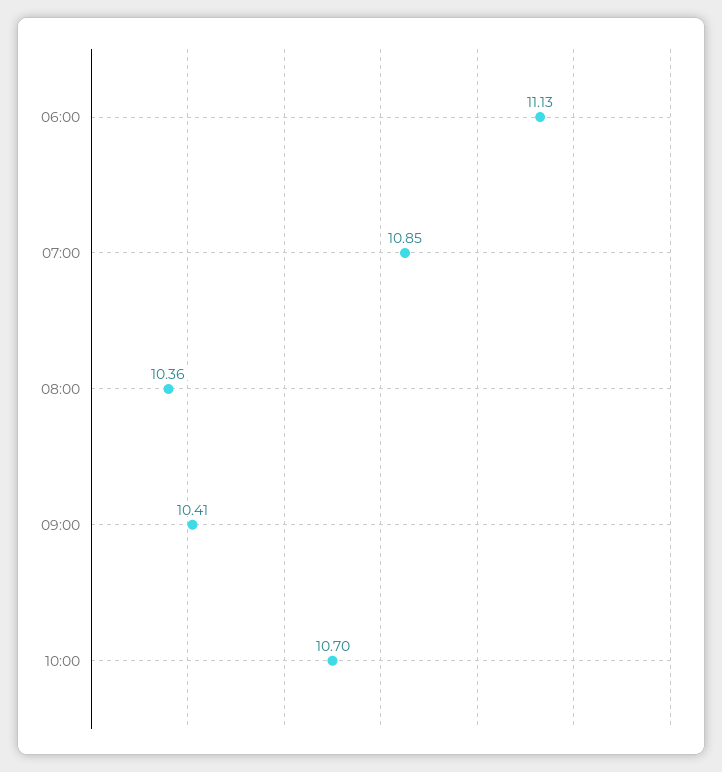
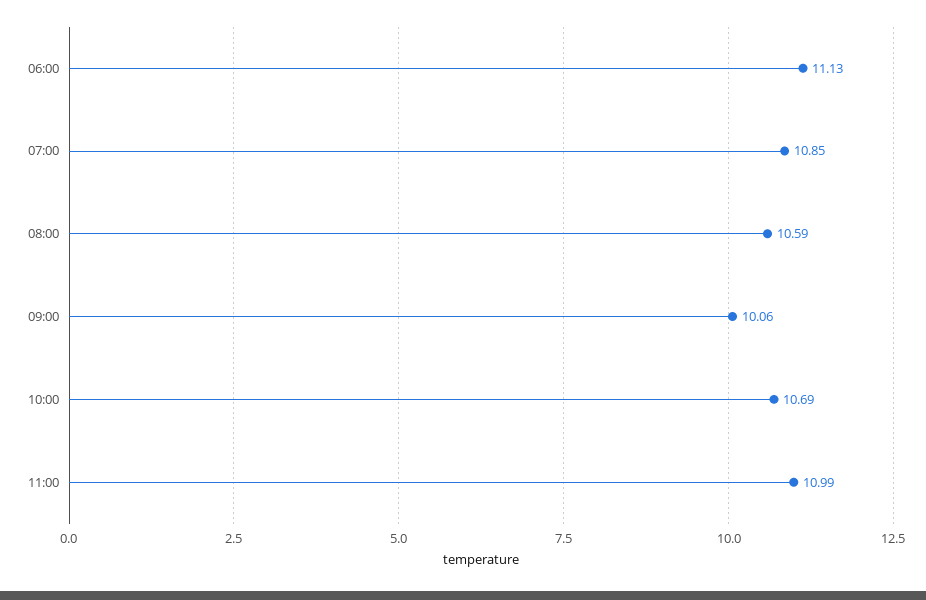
08:00: 10.36 -> 10.59
09:00: 10.41 -> 10.06
10:00: 10.7 -> 10.69
11:00: none -> 10.99

